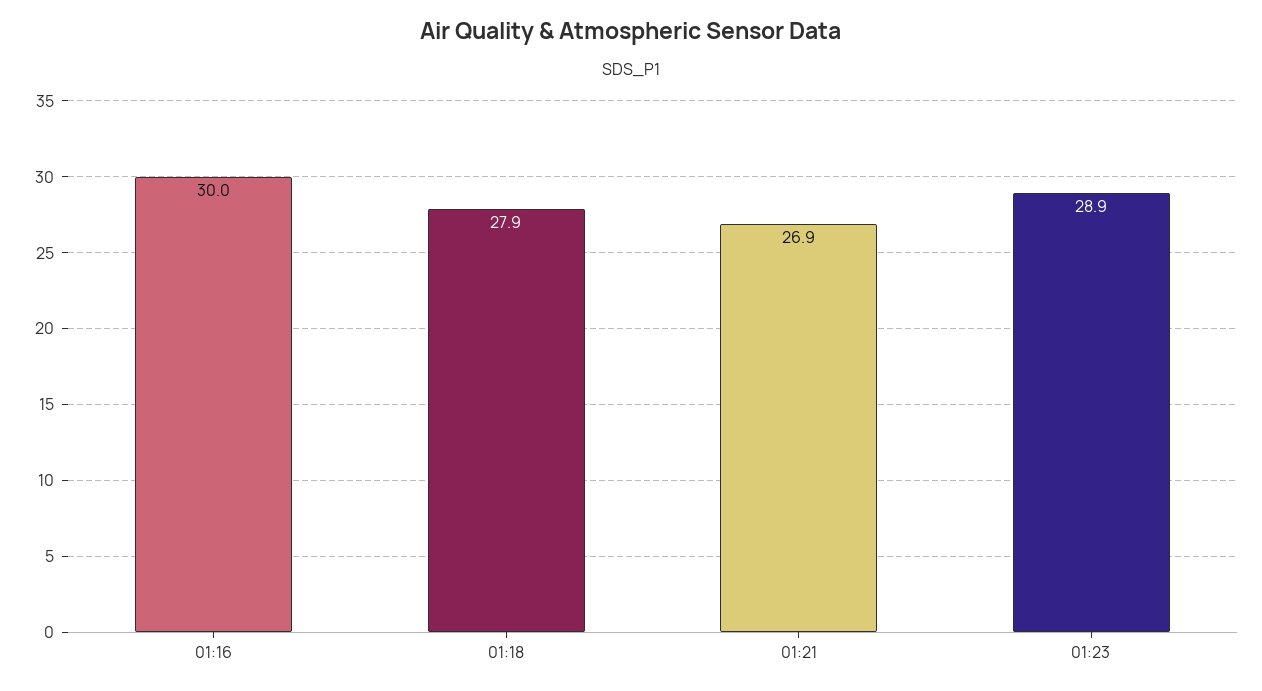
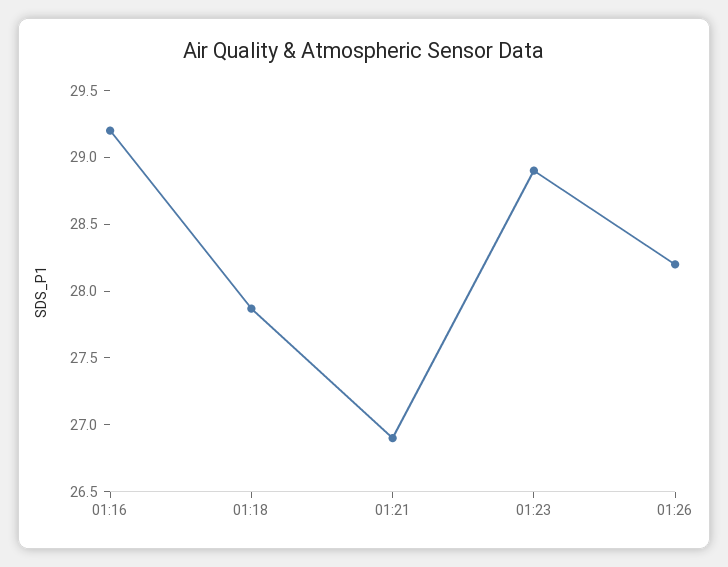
01:16: 30 -> 29.2
01:26: none -> 28.2

